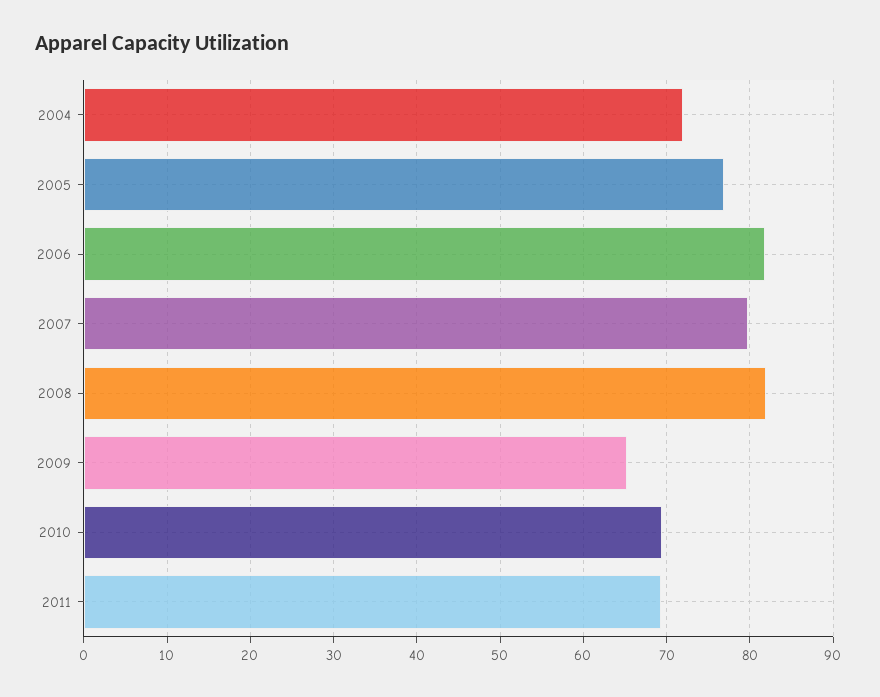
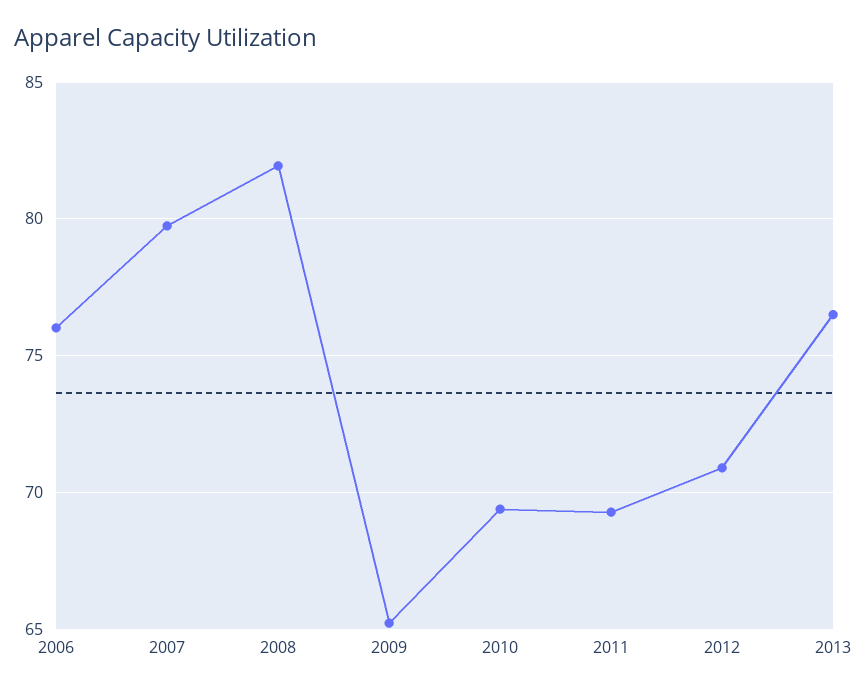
2004: 72 -> none
2005: 77 -> none
2006: 82 -> 76
2012: none -> 71
2013: none -> 76.5

